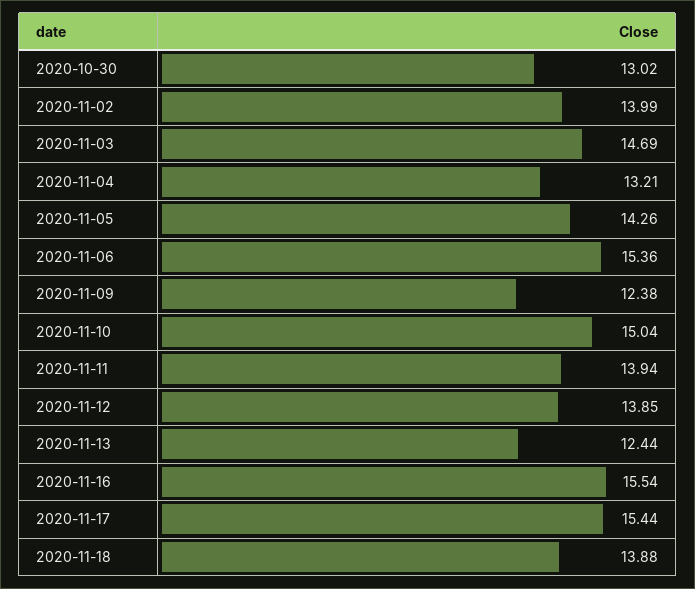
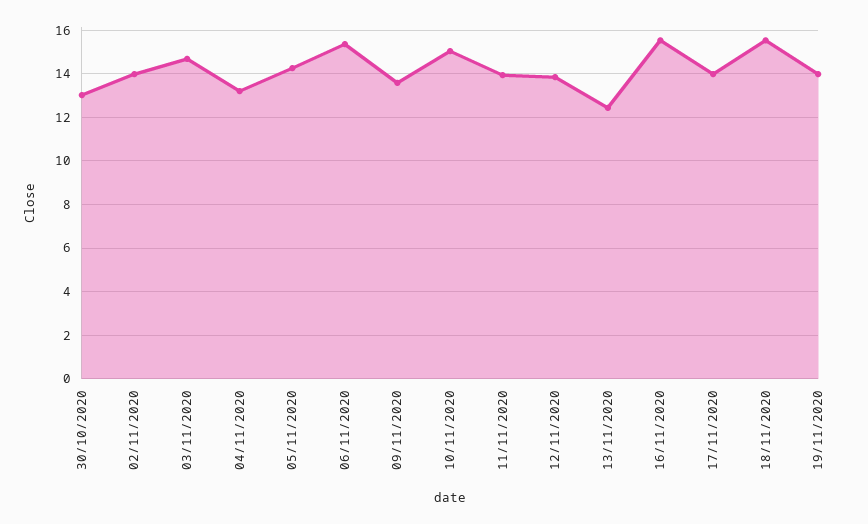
2020-11-09: 12.38 -> 13.5
2020-11-17: 15.44 -> 14
2020-11-18: 13.88 -> 15.5
19/11/2020: none -> 14

